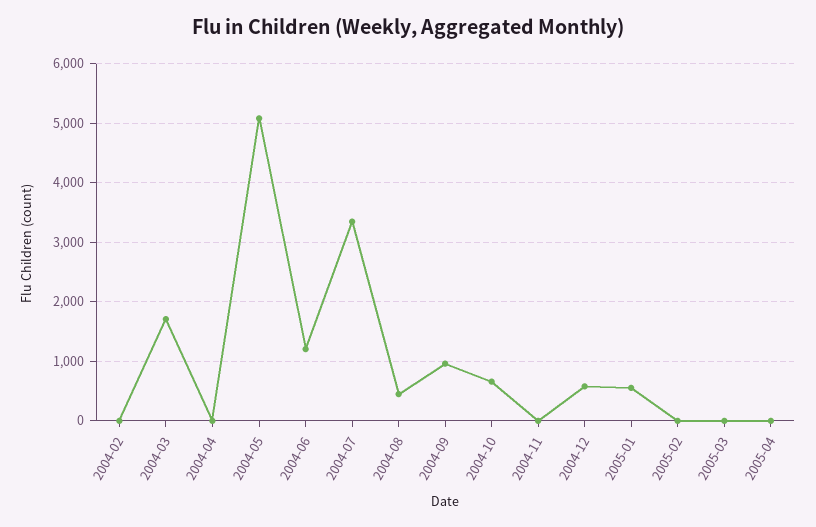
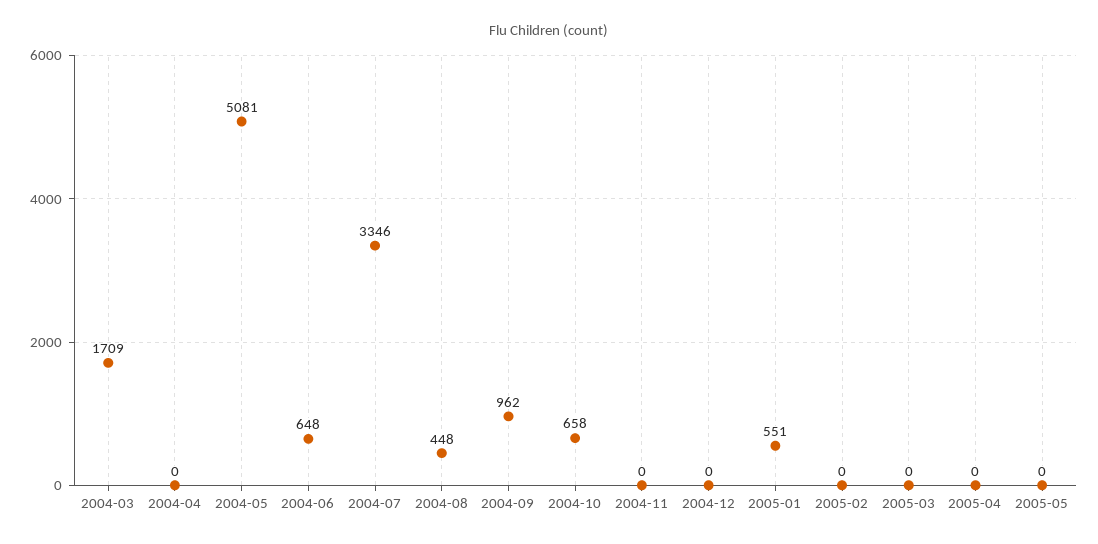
2004-02: 0 -> none
2004-06: 1200 -> 648
2004-12: 600 -> 0
2005-05: none -> 0

